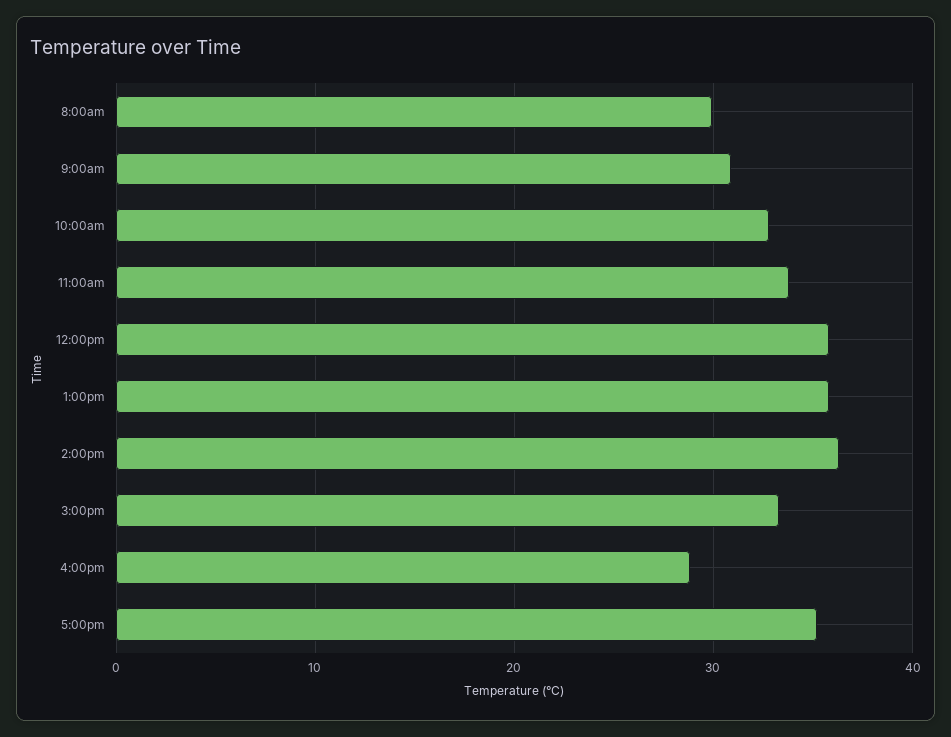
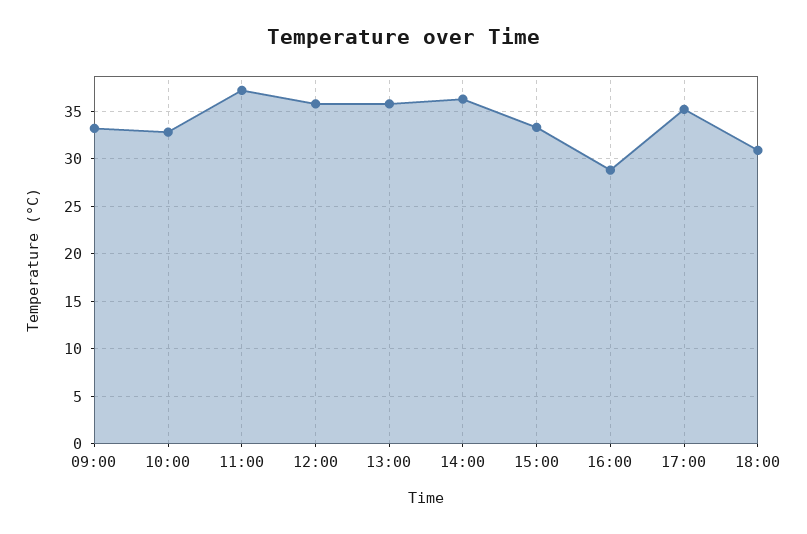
8:00am: 30 -> none
9:00am: 31 -> 33
11:00am: 34 -> 37
18:00: none -> 31

